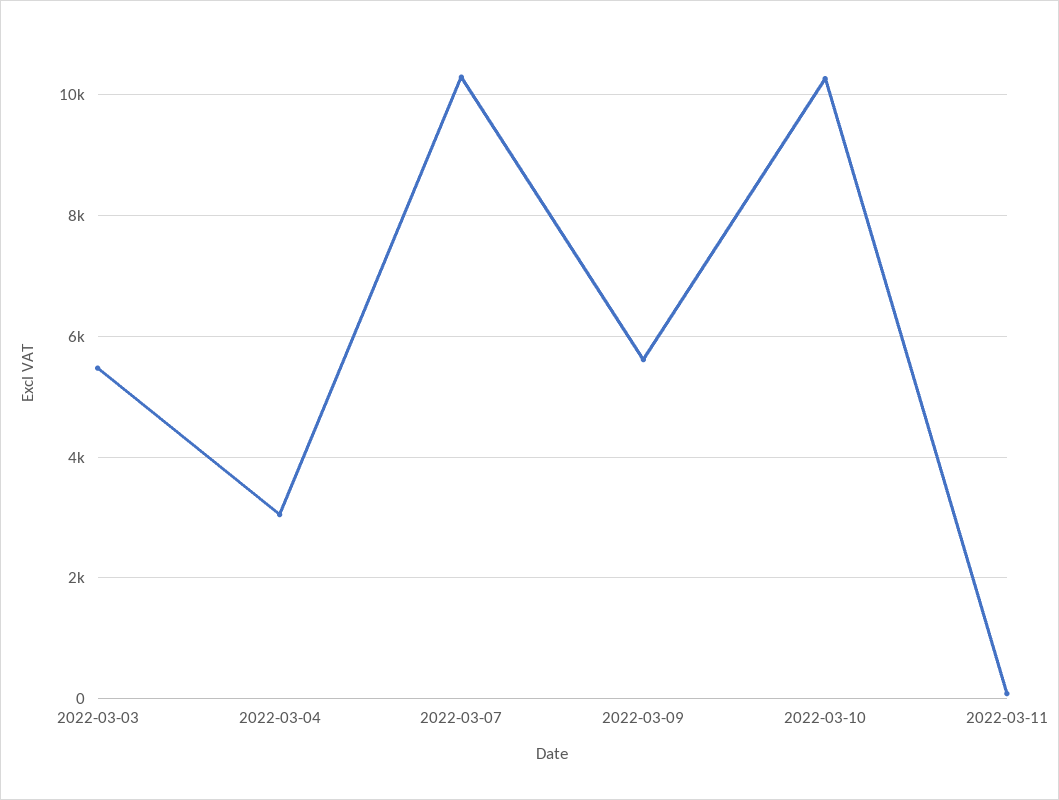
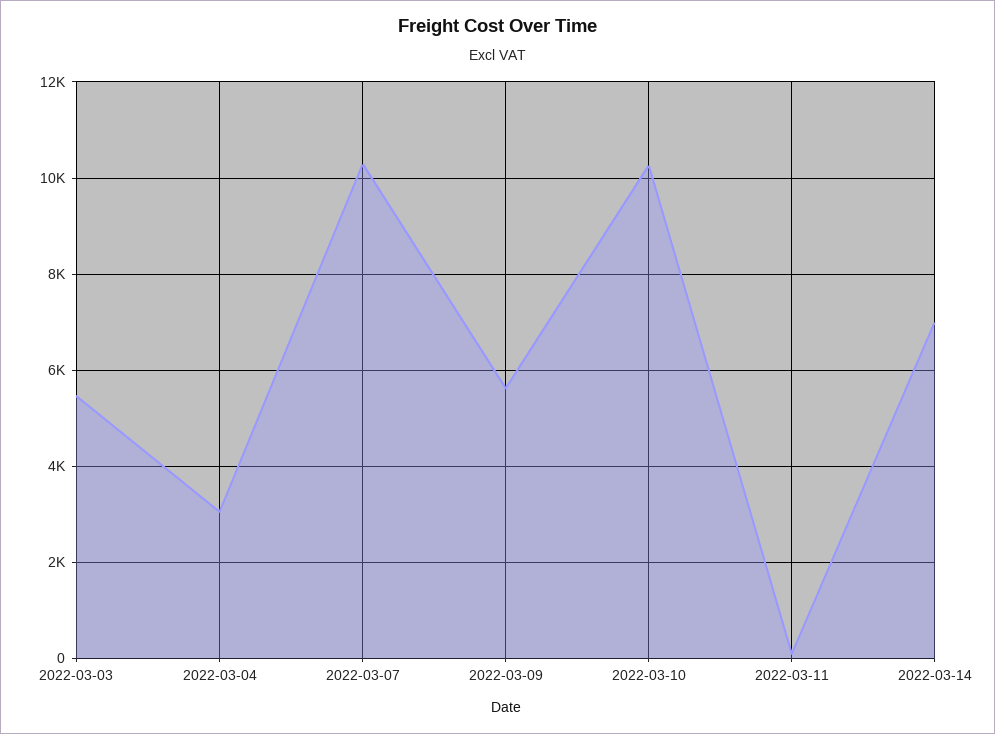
2022-03-14: none -> 7000

